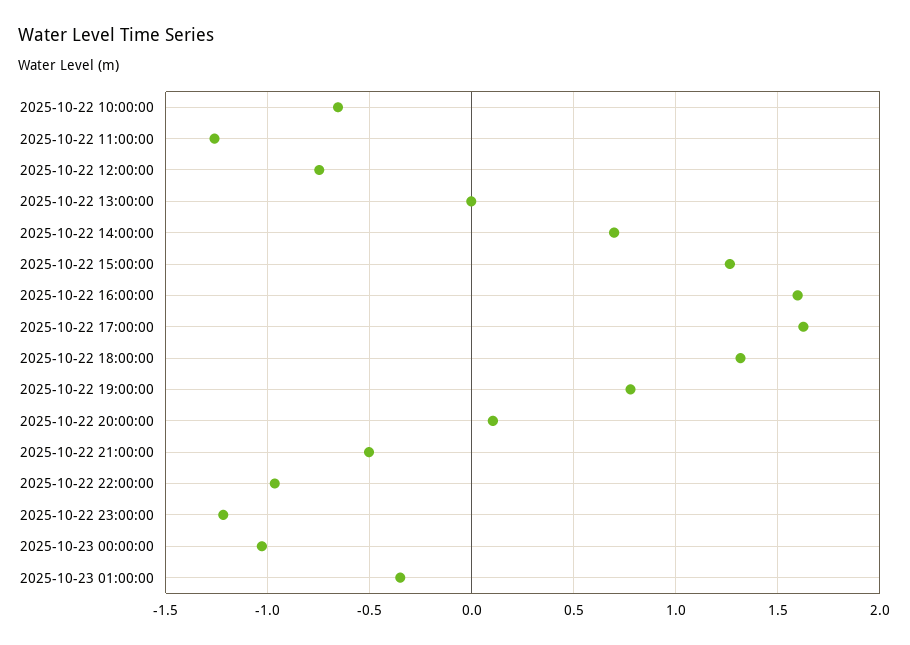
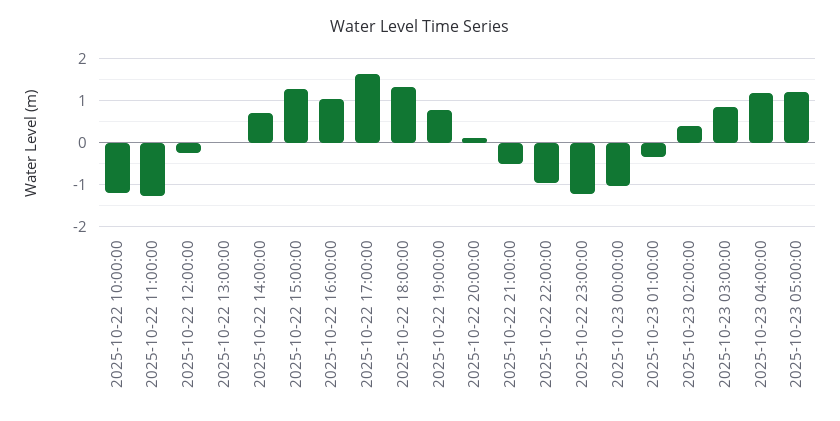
2025-10-22 10:00:00: -0.65 -> -1.2
2025-10-22 12:00:00: -0.75 -> -0.2
2025-10-22 16:00:00: 1.6 -> 1
2025-10-23 02:00:00: none -> 0.4
2025-10-23 03:00:00: none -> 0.8
2025-10-23 04:00:00: none -> 1.2
2025-10-23 05:00:00: none -> 1.2

